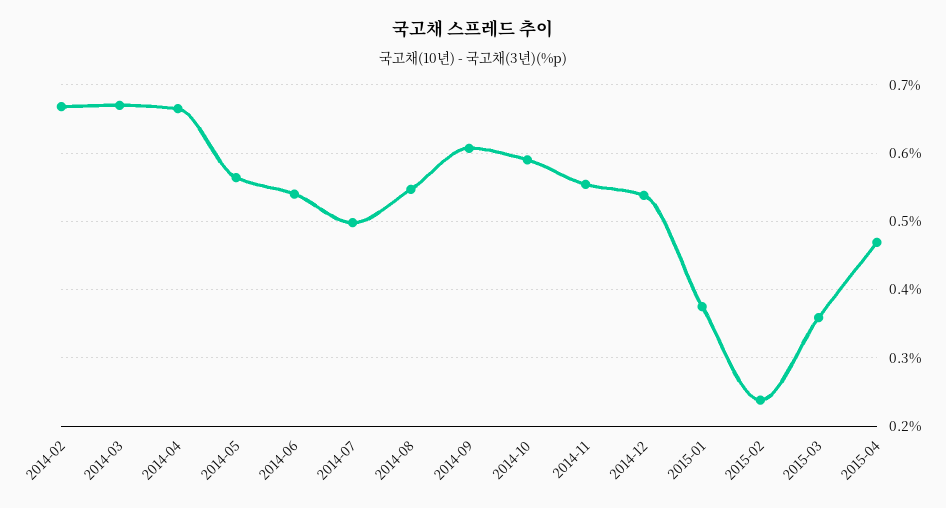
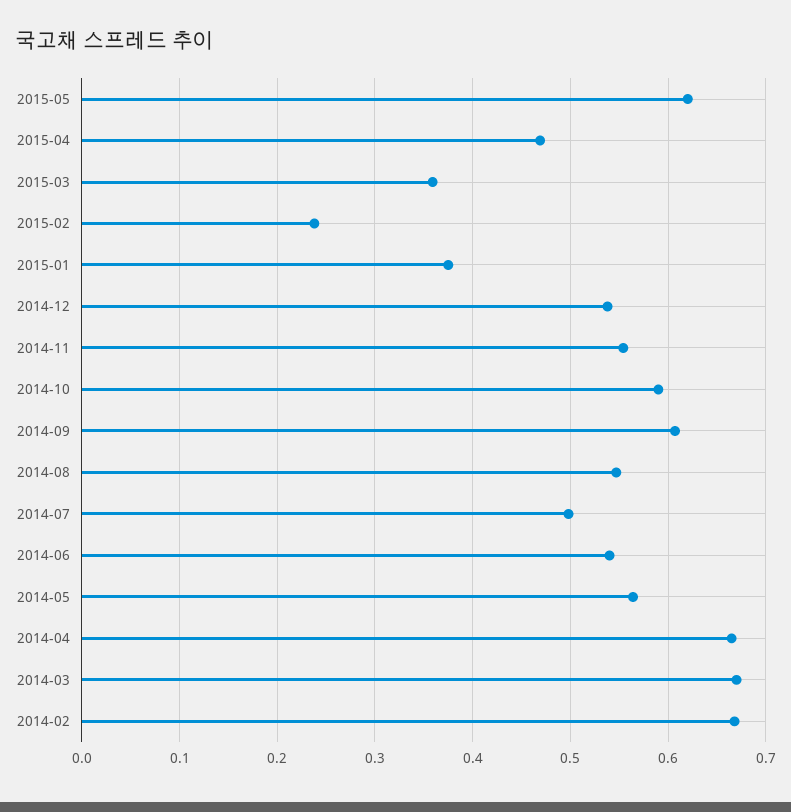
2015-05: none -> 0.62

